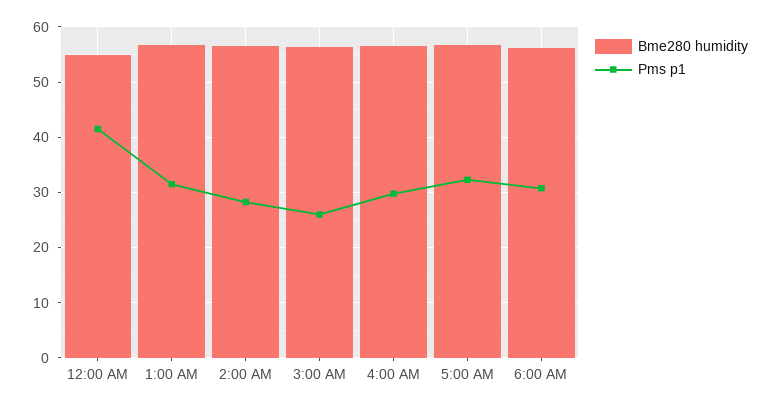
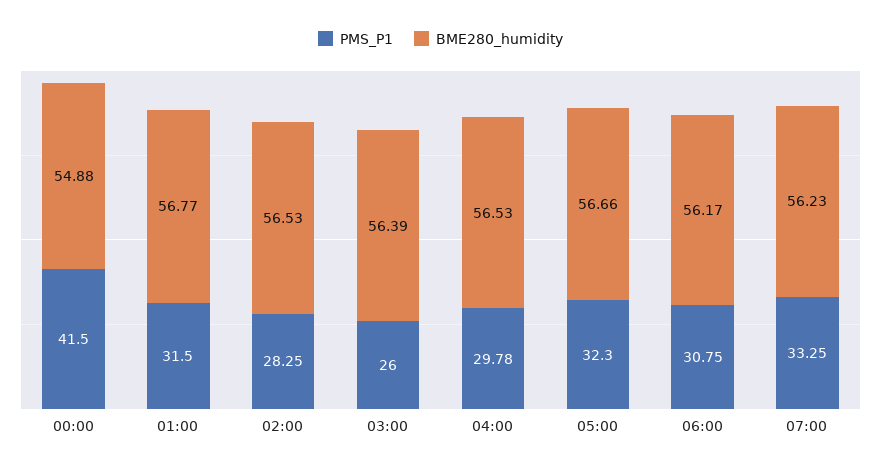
Pms p1, 07:00: none -> 33.25
Bme280 humidity, 07:00: none -> 56.23

